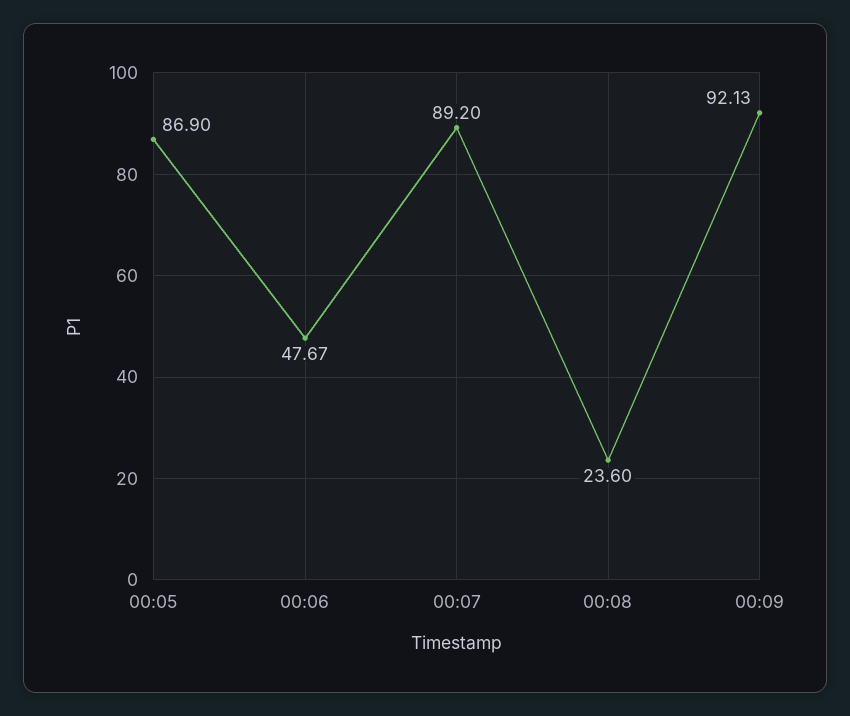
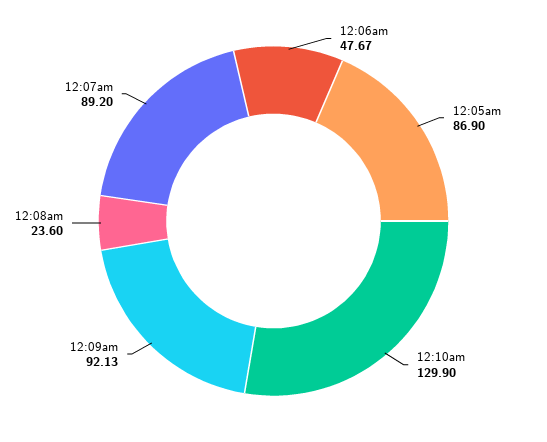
12:10am: none -> 129.9

